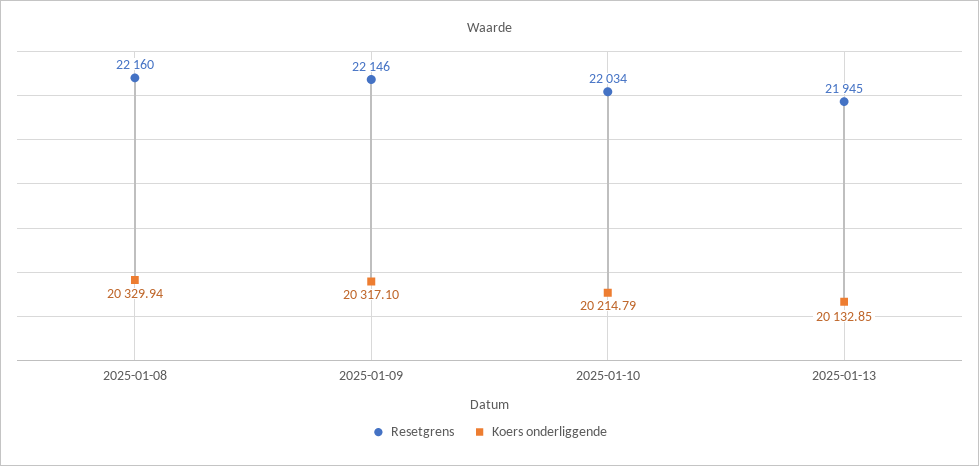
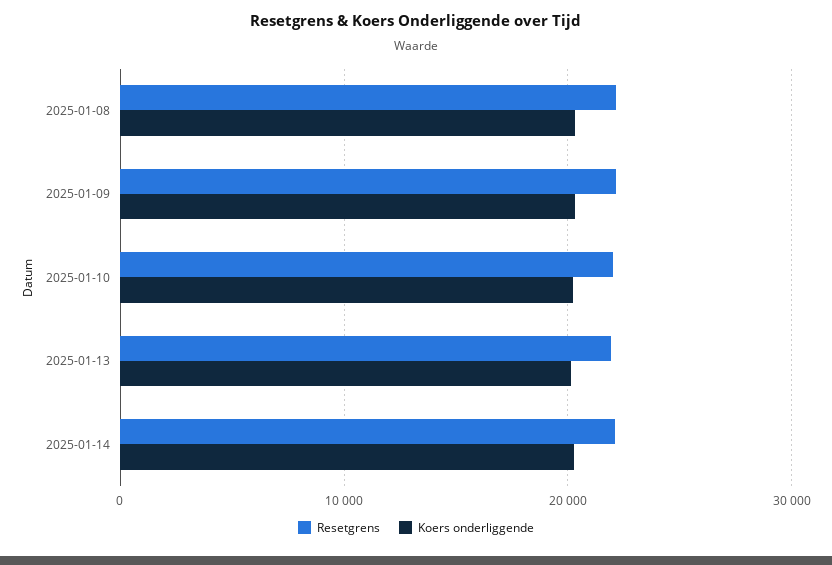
Resetgrens, 2025-01-14: none -> 22000
Koers onderliggende, 2025-01-14: none -> 20000

